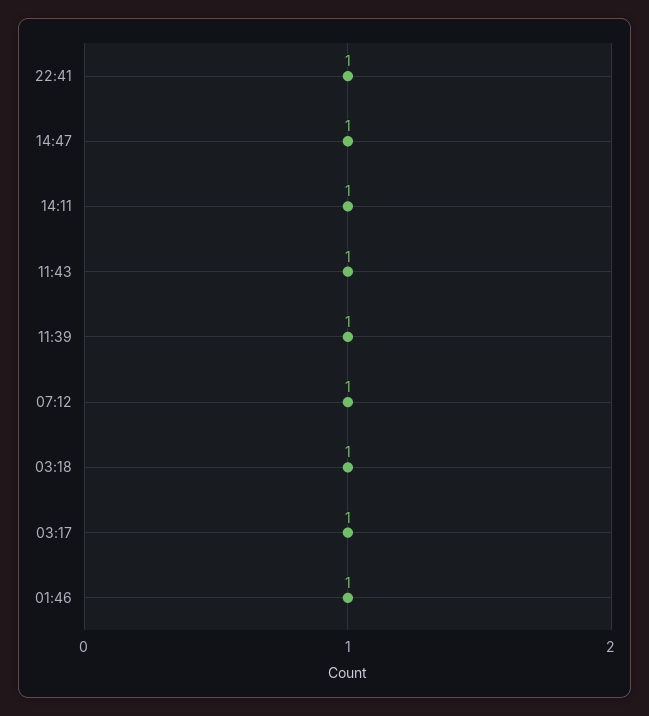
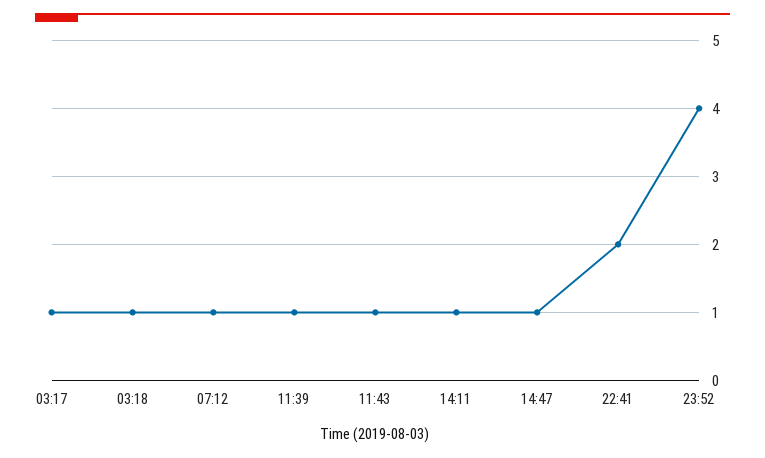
22:41: 1 -> 2
01:46: 1 -> none
23:52: none -> 4

